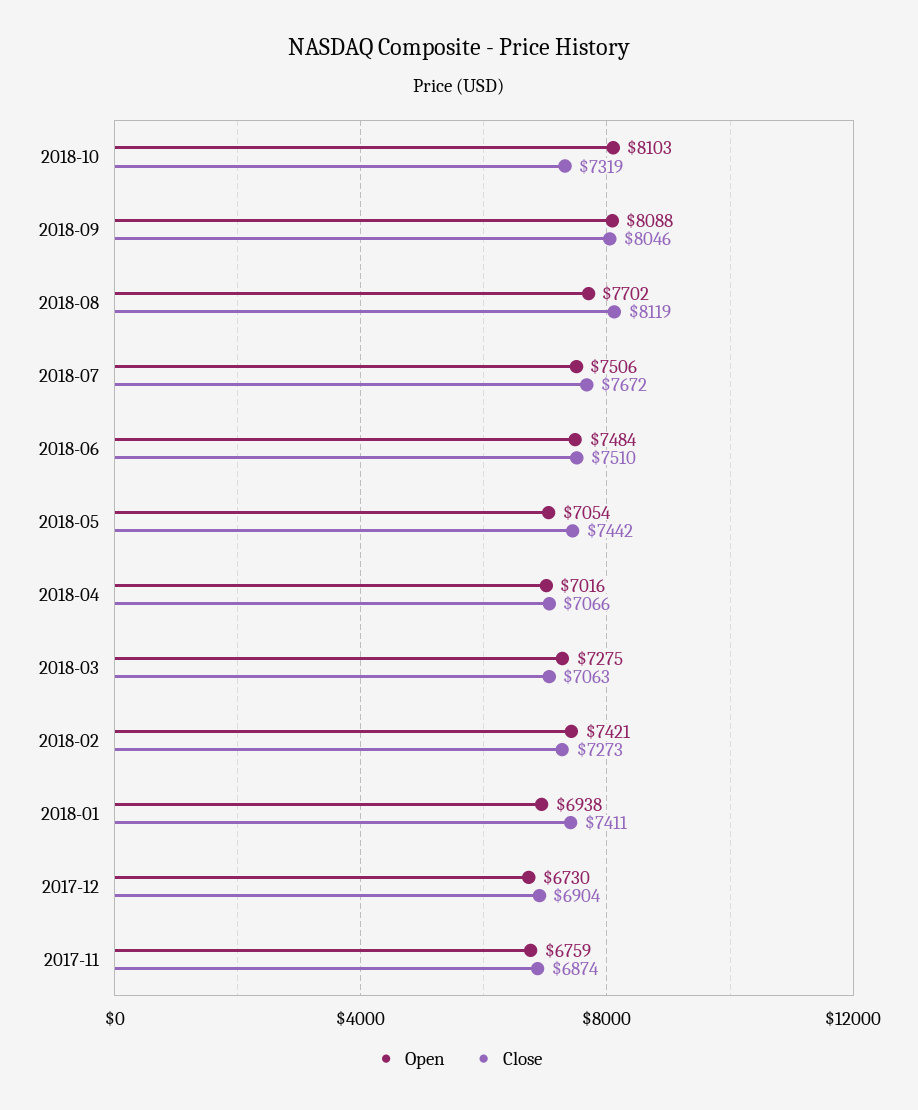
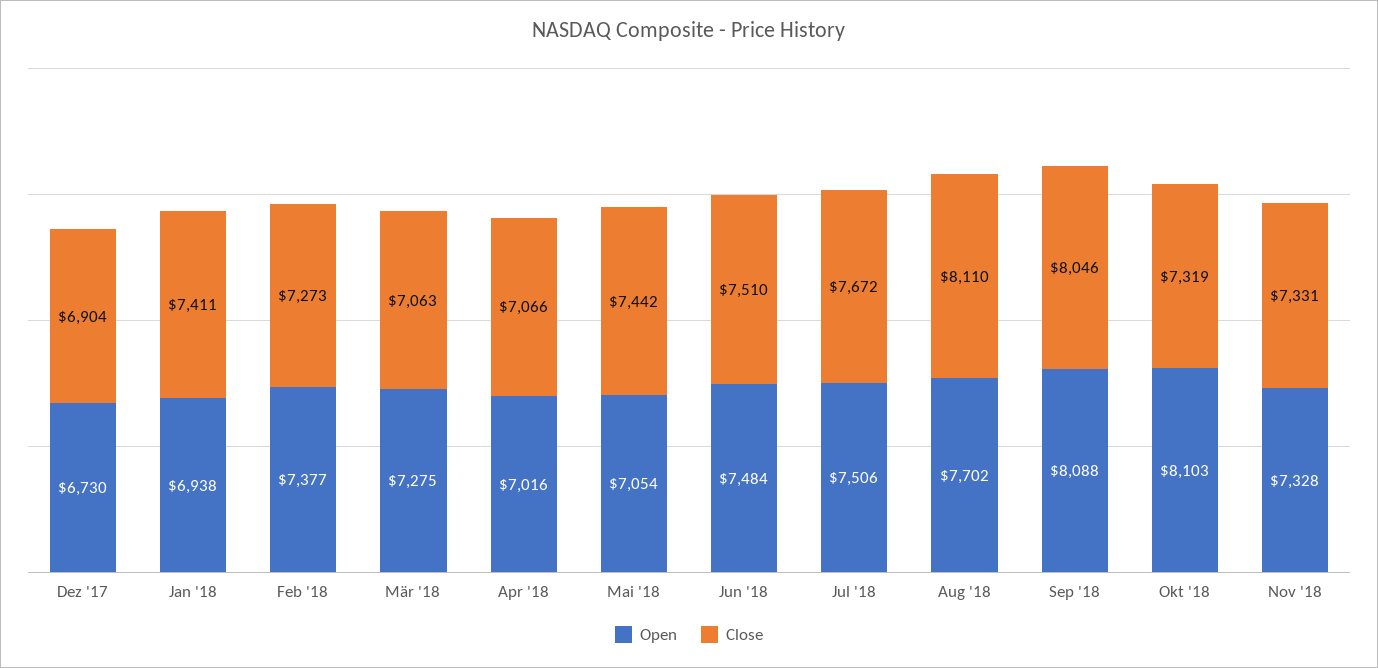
Close, 2018-08: 8119 -> 8110
Open, 2018-02: 7421 -> 7377
Open, 2017-11: 6759 -> none
Close, 2017-11: 6874 -> none
Open, Nov '18: none -> 7328
Close, Nov '18: none -> 7331

